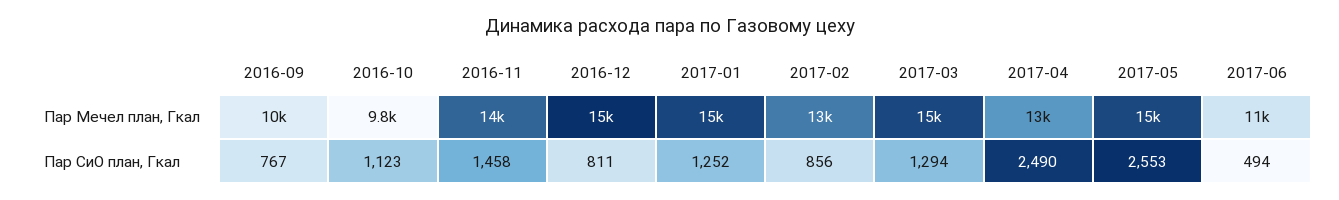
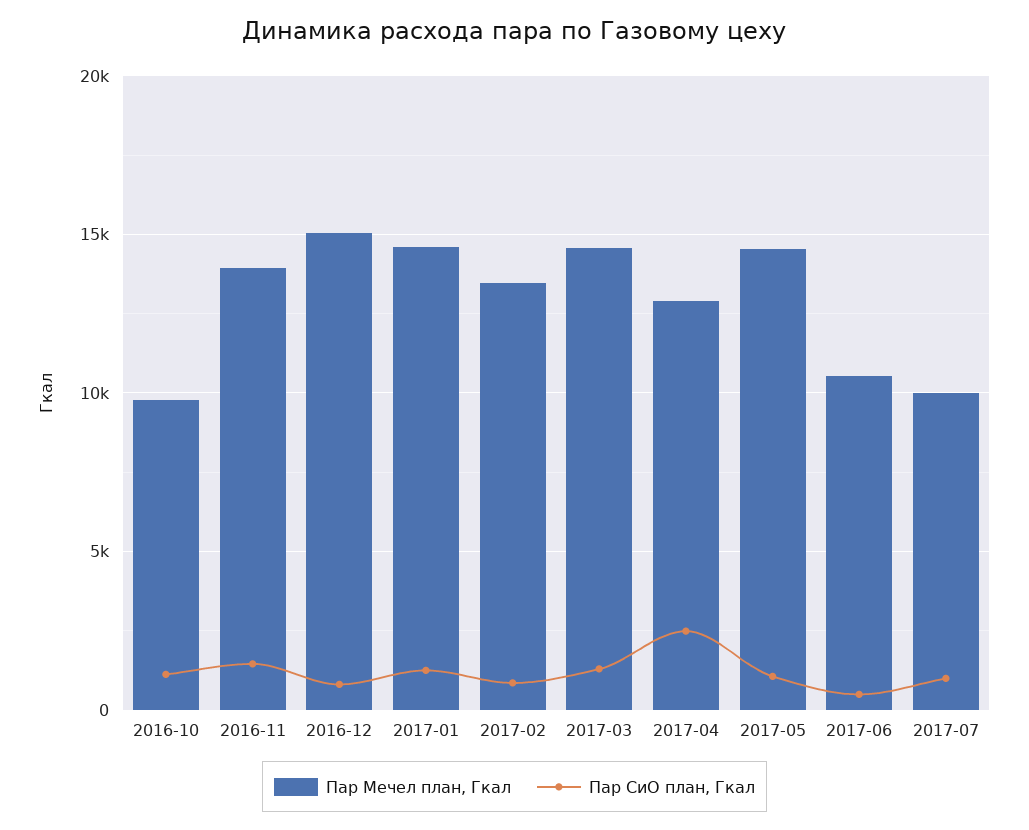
Пар Мечел план, Гкал, 2016-09: 10000 -> none
Пар СиО план, Гкал, 2016-09: 767 -> none
Пар СиО план, Гкал, 2017-05: 2553 -> 1000
Пар Мечел план, Гкал, 2017-07: none -> 10000
Пар СиО план, Гкал, 2017-07: none -> 1000

